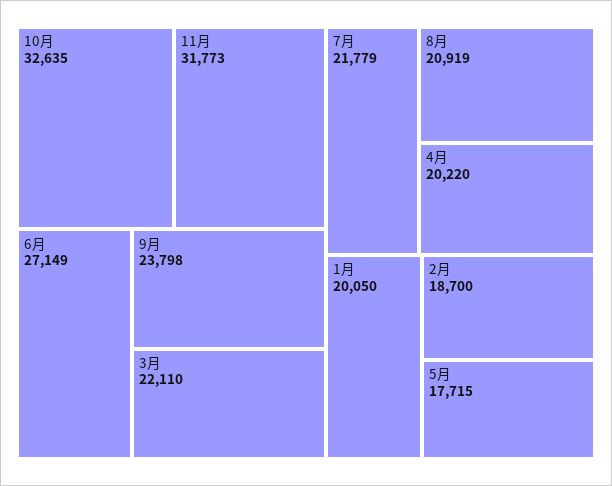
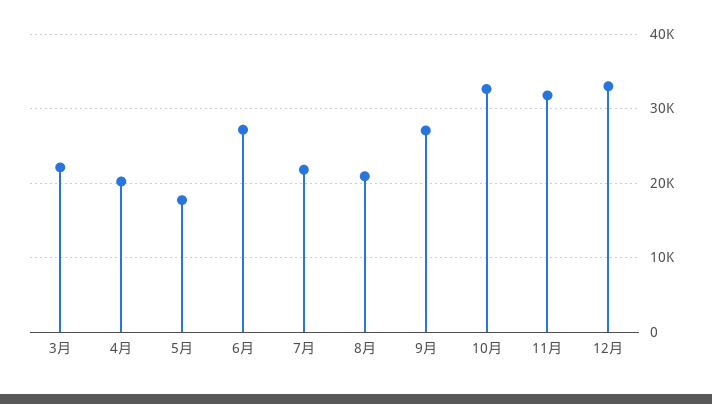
9月: 23798 -> 27000
1月: 20050 -> none
2月: 18700 -> none
12月: none -> 33000

